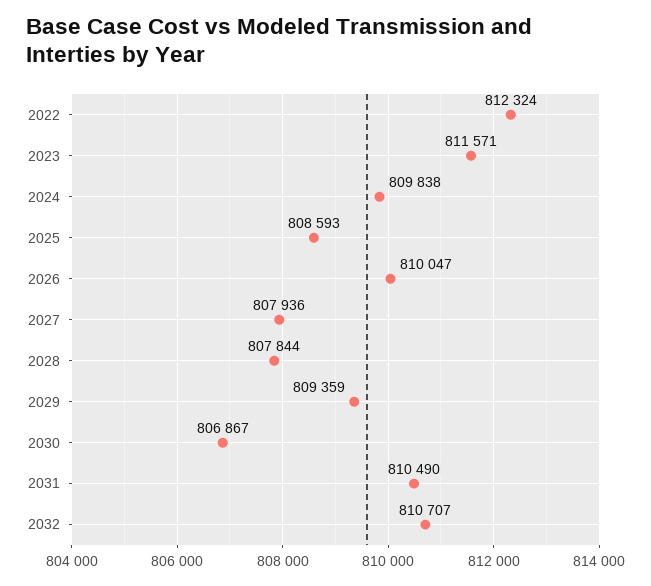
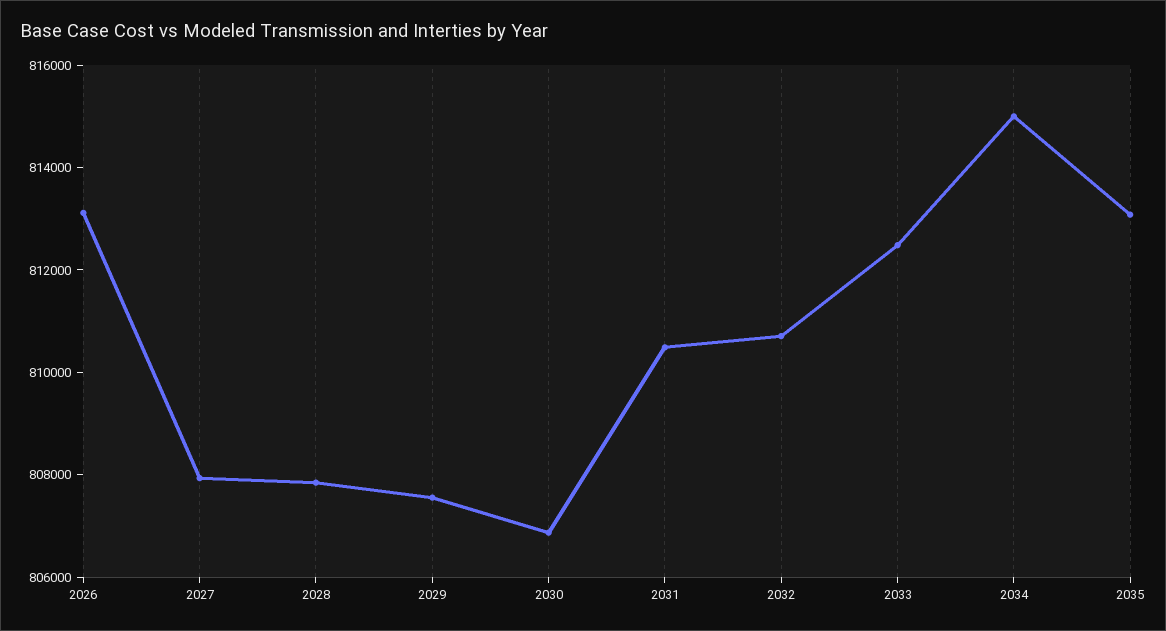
2022: 812324 -> none
2023: 811571 -> none
2024: 809838 -> none
2025: 808593 -> none
2026: 810047 -> 813000
2029: 809359 -> 807500
2033: none -> 812500
2034: none -> 815000
2035: none -> 813000

